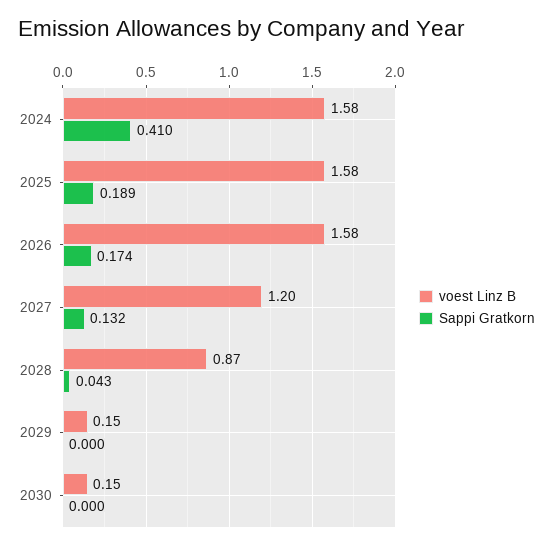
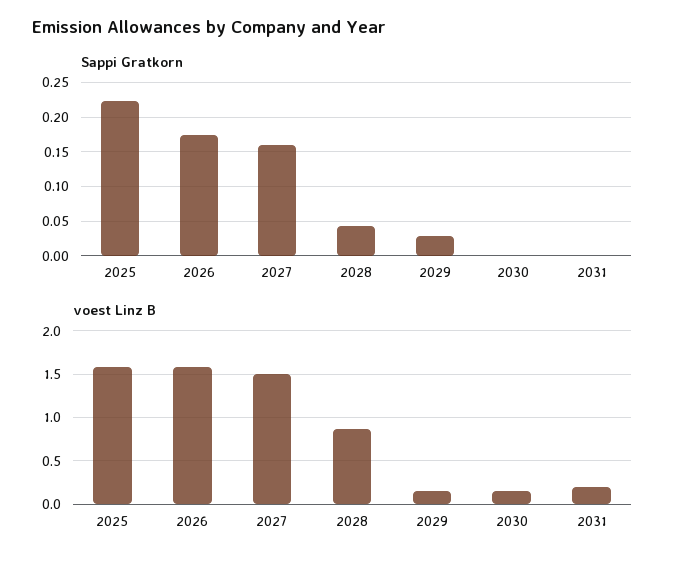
voest Linz B, 2024: 1.58 -> none
Sappi Gratkorn, 2024: 0.41 -> none
Sappi Gratkorn, 2025: 0.189 -> 0.22
voest Linz B, 2027: 1.2 -> 1.5
Sappi Gratkorn, 2027: 0.132 -> 0.16
Sappi Gratkorn, 2029: 0 -> 0.03
Sappi Gratkorn, 2031: none -> 0
voest Linz B, 2031: none -> 0.2

